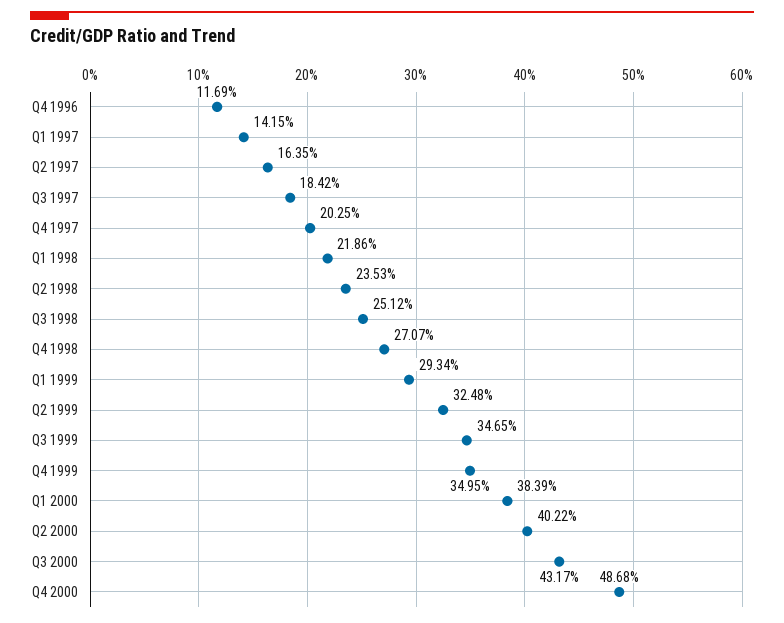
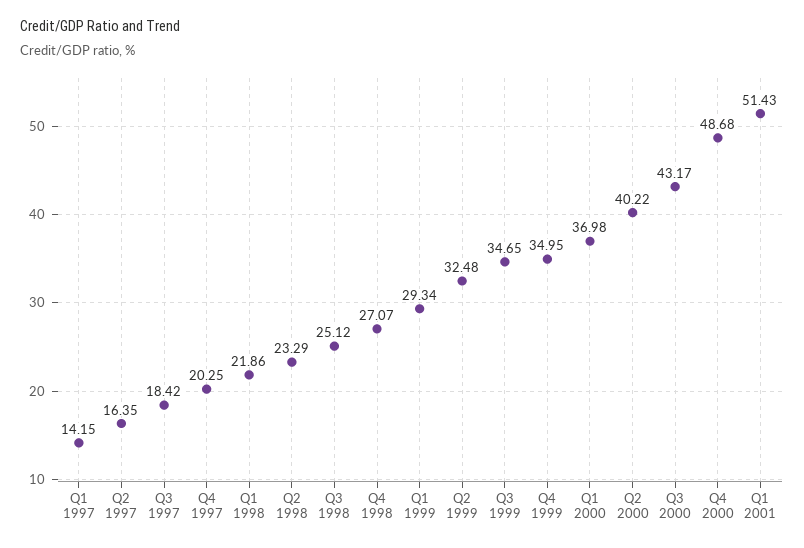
Q4 1996: 11.69 -> none
Q2 1998: 23.53 -> 23.29
Q1 2000: 38.39 -> 36.98
Q1 2001: none -> 51.43

